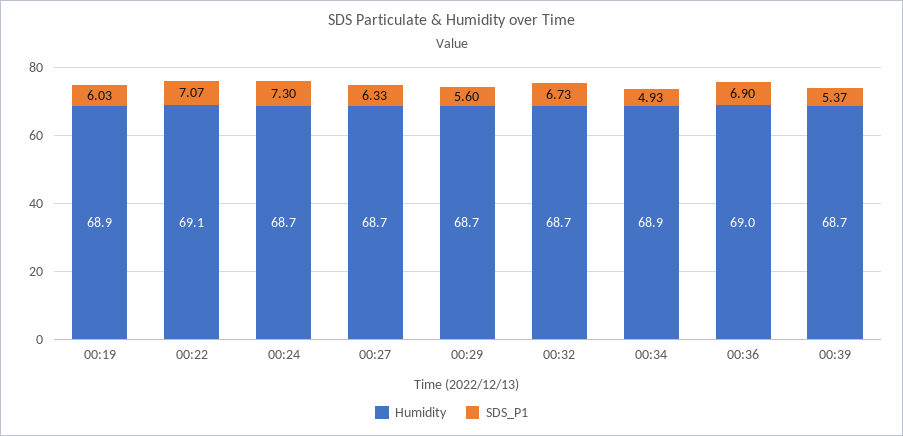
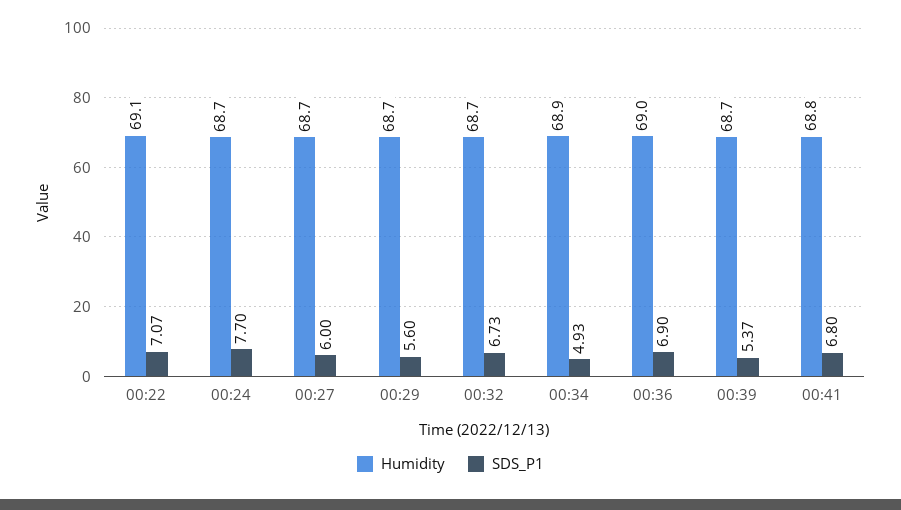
Humidity, 00:19: 68.9 -> none
SDS_P1, 00:19: 6.03 -> none
SDS_P1, 00:24: 7.3 -> 7.7
SDS_P1, 00:27: 6.33 -> 6
Humidity, 00:41: none -> 68.8
SDS_P1, 00:41: none -> 6.8

